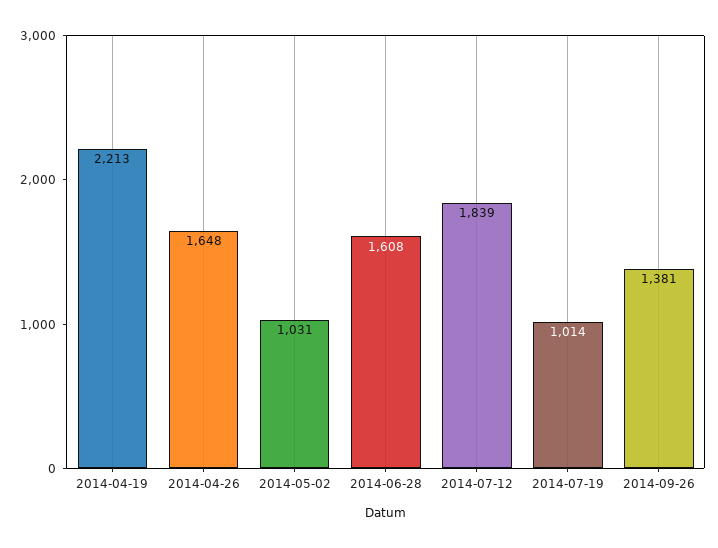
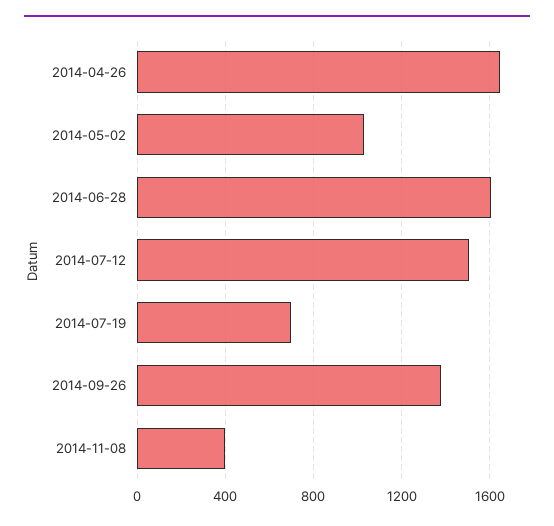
2014-04-19: 2213 -> none
2014-07-12: 1839 -> 1500
2014-07-19: 1014 -> 700
2014-11-08: none -> 400

